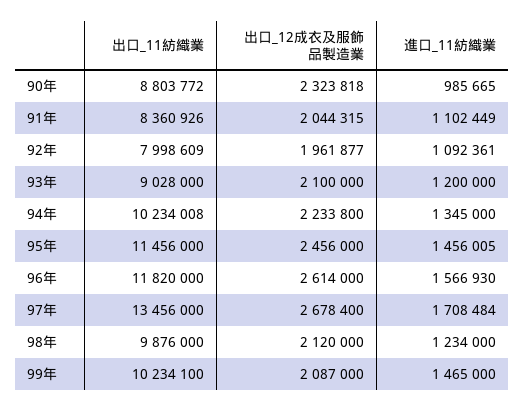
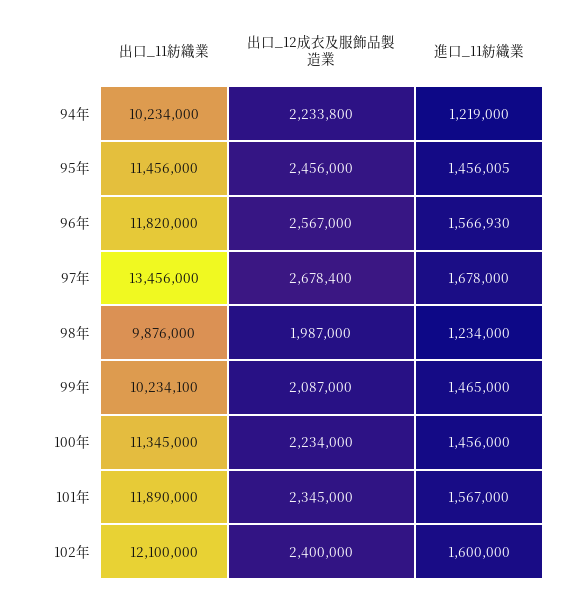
出口_11紡織業, 90年: 8803772 -> none
出口_12成衣及服飾品製造業, 90年: 2323818 -> none
進口_11紡織業, 90年: 985665 -> none
出口_11紡織業, 91年: 8360926 -> none
出口_12成衣及服飾品製造業, 91年: 2044315 -> none
進口_11紡織業, 91年: 1102449 -> none
出口_11紡織業, 92年: 7998609 -> none
出口_12成衣及服飾品製造業, 92年: 1961877 -> none
進口_11紡織業, 92年: 1092361 -> none
出口_11紡織業, 93年: 9028000 -> none
出口_12成衣及服飾品製造業, 93年: 2100000 -> none
進口_11紡織業, 93年: 1200000 -> none
出口_11紡織業, 94年: 10234008 -> 10234000
進口_11紡織業, 94年: 1345000 -> 1219000
出口_12成衣及服飾品製造業, 96年: 2614000 -> 2567000
進口_11紡織業, 97年: 1708484 -> 1678000
出口_12成衣及服飾品製造業, 98年: 2120000 -> 1987000
出口_11紡織業, 100年: none -> 11345000
出口_12成衣及服飾品製造業, 100年: none -> 2234000
進口_11紡織業, 100年: none -> 1456000
出口_11紡織業, 101年: none -> 11890000
出口_12成衣及服飾品製造業, 101年: none -> 2345000
進口_11紡織業, 101年: none -> 1567000
出口_11紡織業, 102年: none -> 12100000
出口_12成衣及服飾品製造業, 102年: none -> 2400000
進口_11紡織業, 102年: none -> 1600000

